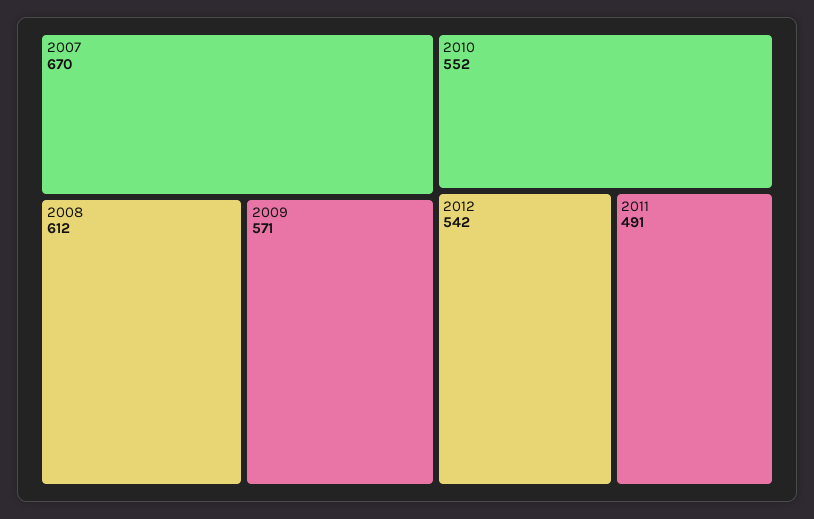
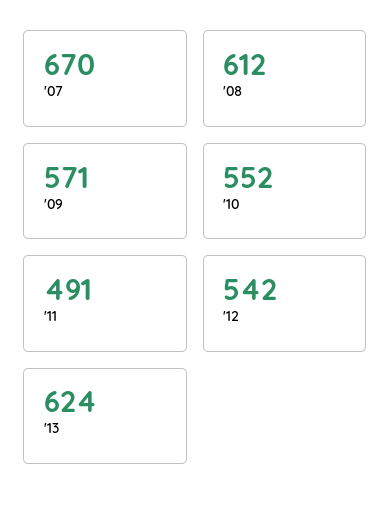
'13: none -> 624

